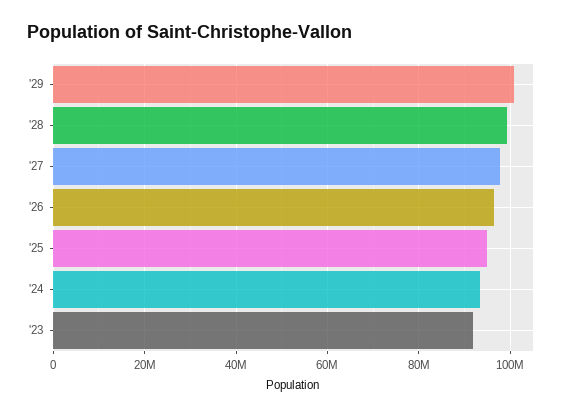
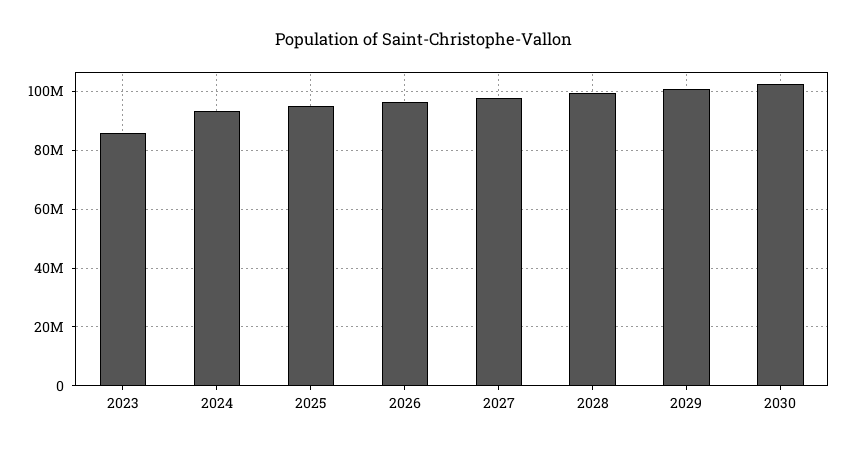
'23: 92000000 -> 85000000
2030: none -> 102500000

